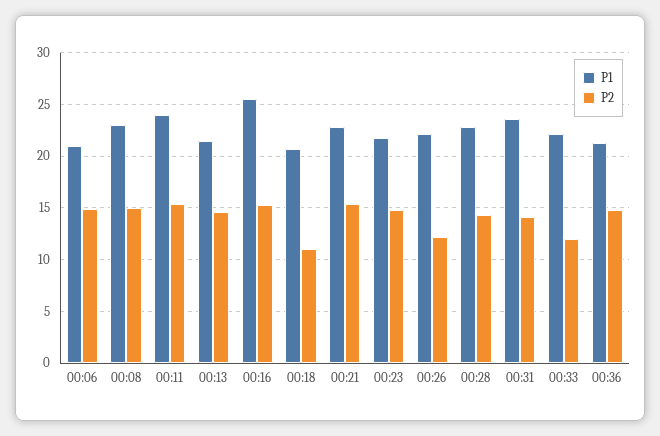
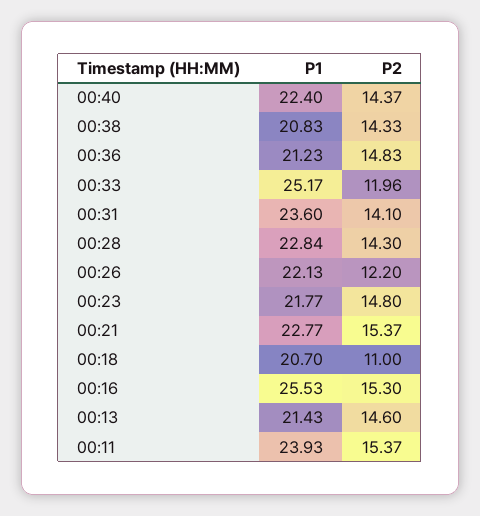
P1, 00:06: 21 -> none
P2, 00:06: 15 -> none
P1, 00:08: 23 -> none
P2, 00:08: 15 -> none
P1, 00:33: 22 -> 25.17
P1, 00:40: none -> 22.4
P2, 00:40: none -> 14.37
P1, 00:38: none -> 20.83
P2, 00:38: none -> 14.33

